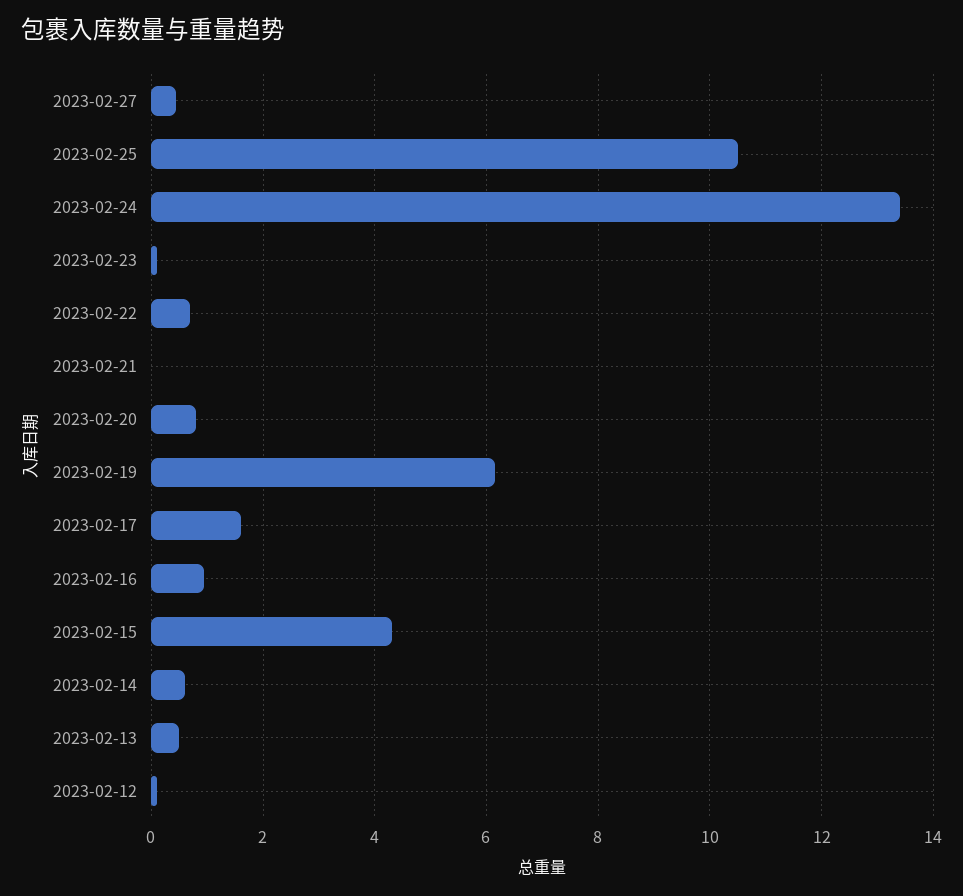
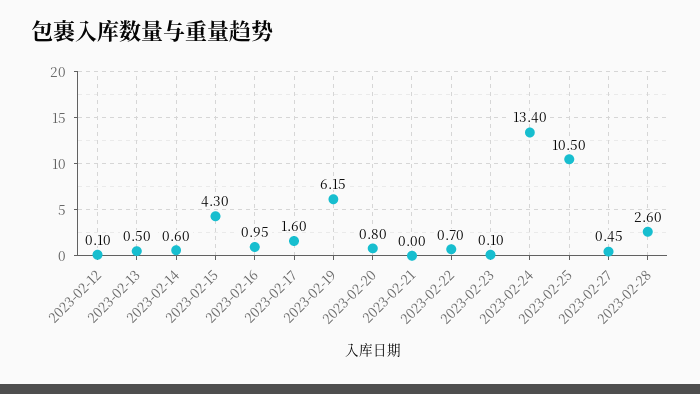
2023-02-28: none -> 2.6

